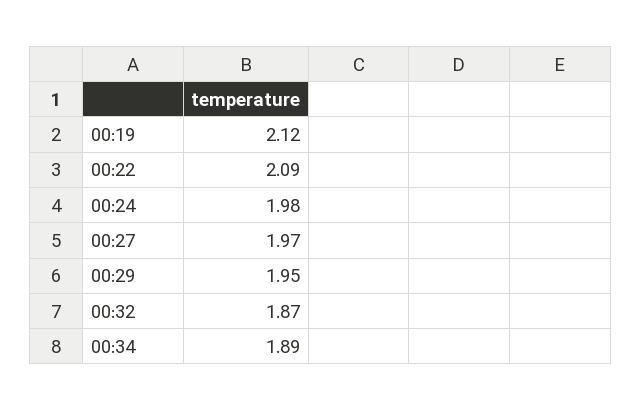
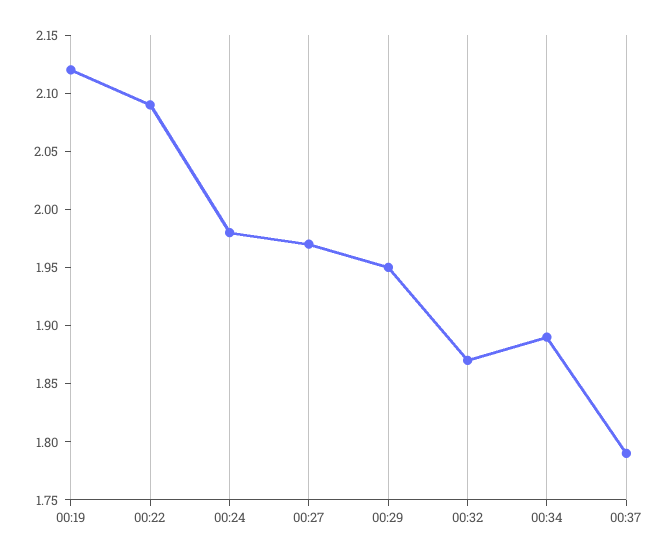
00:37: none -> 1.79

